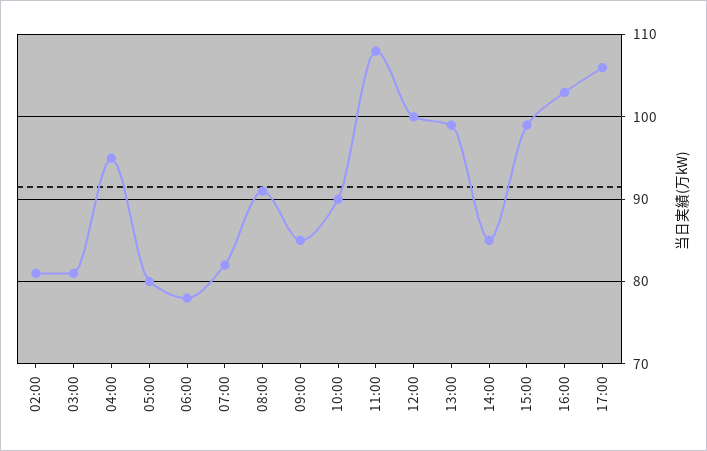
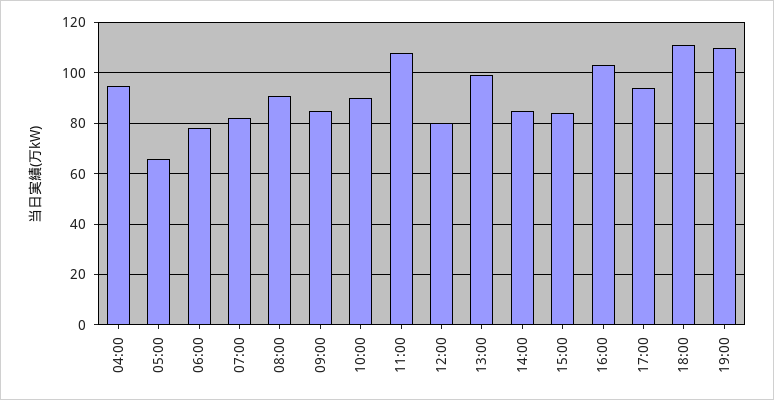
02:00: 81 -> none
03:00: 81 -> none
05:00: 80 -> 65
12:00: 100 -> 80
15:00: 99 -> 85
17:00: 106 -> 95
18:00: none -> 110
19:00: none -> 110

